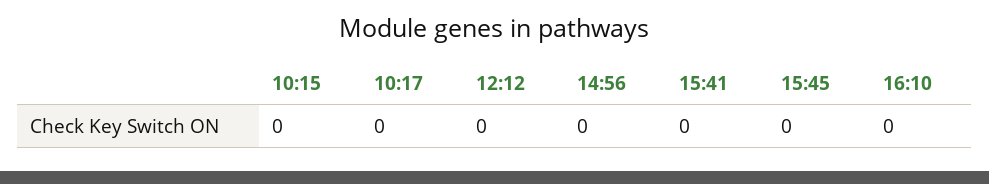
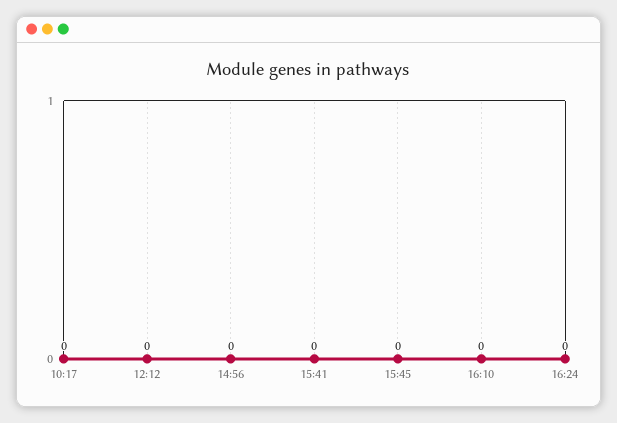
10:15: 0 -> none
16:24: none -> 0

